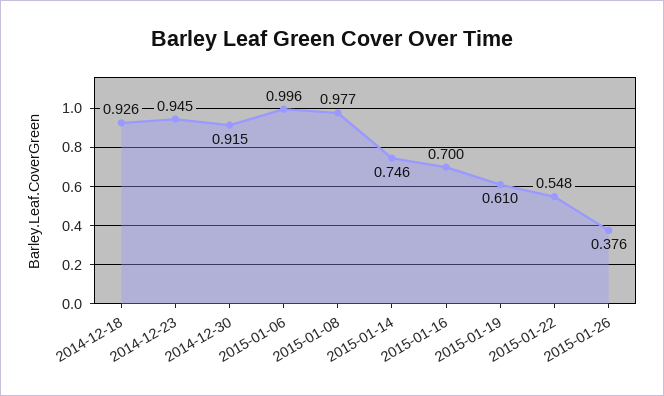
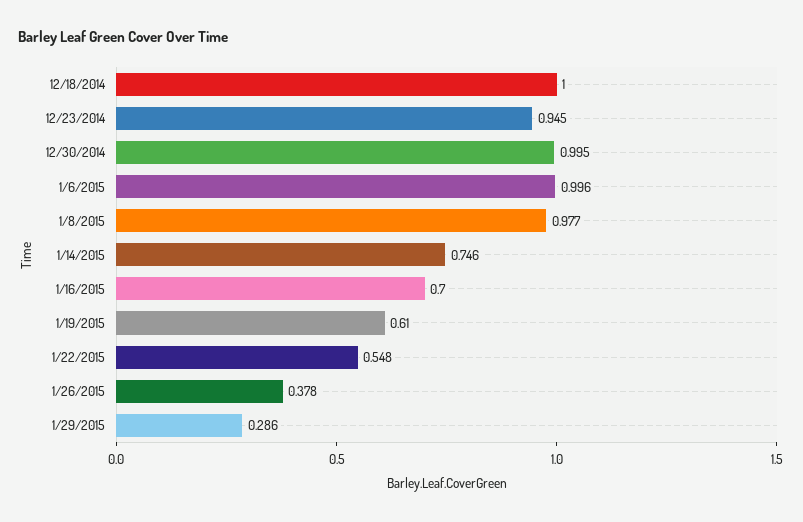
2014-12-18: 0.926 -> 1
2014-12-30: 0.915 -> 0.995
2015-01-26: 0.376 -> 0.378
1/29/2015: none -> 0.286

